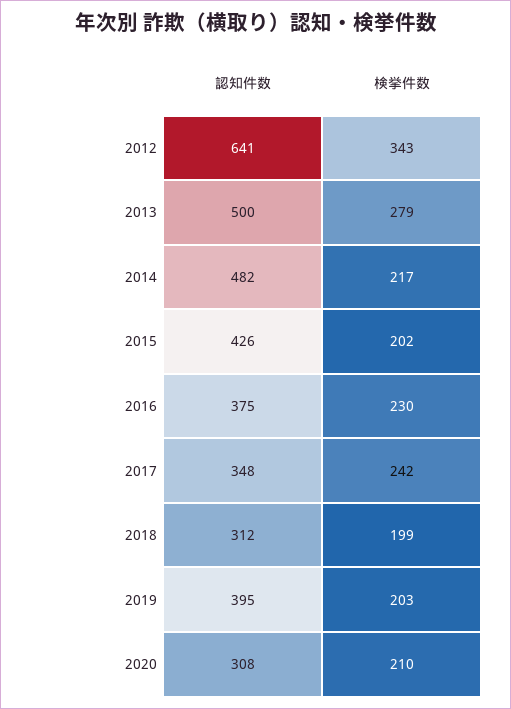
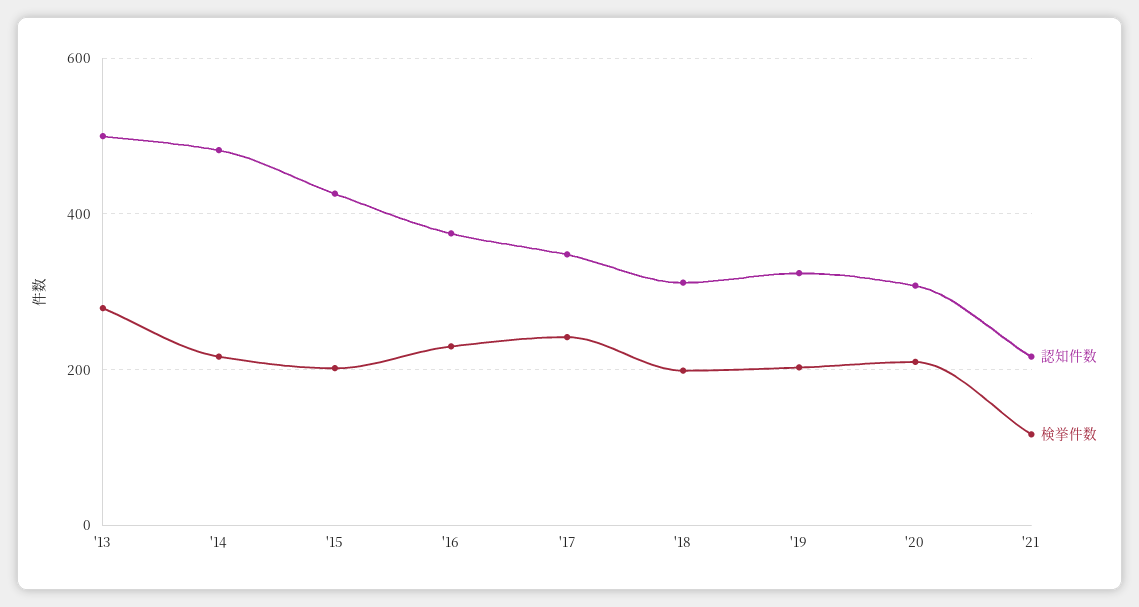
認知件数, 2012: 641 -> none
検挙件数, 2012: 343 -> none
認知件数, 2019: 395 -> 320
認知件数, '21: none -> 220
検挙件数, '21: none -> 120

